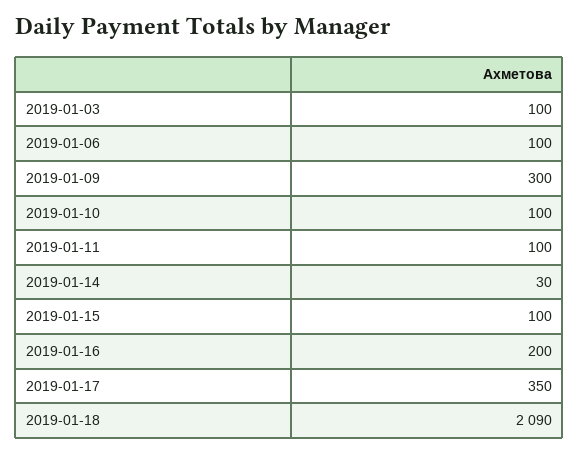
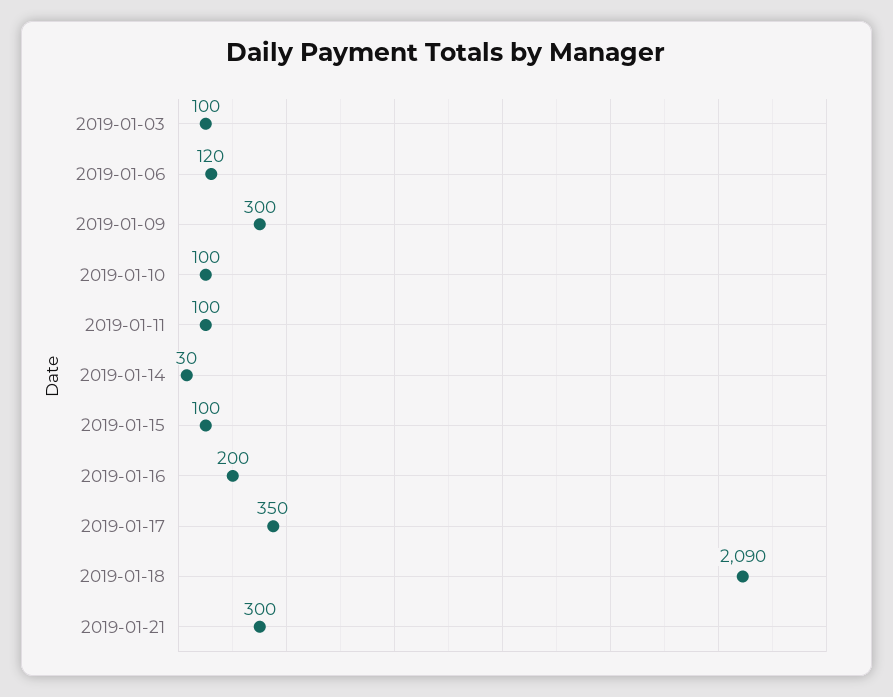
2019-01-06: 100 -> 120
2019-01-21: none -> 300

